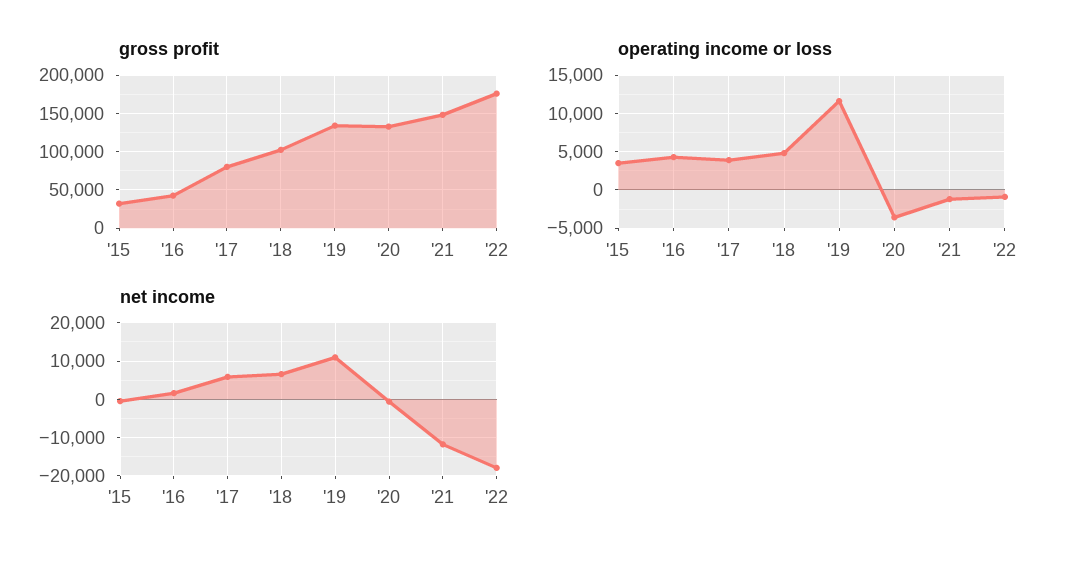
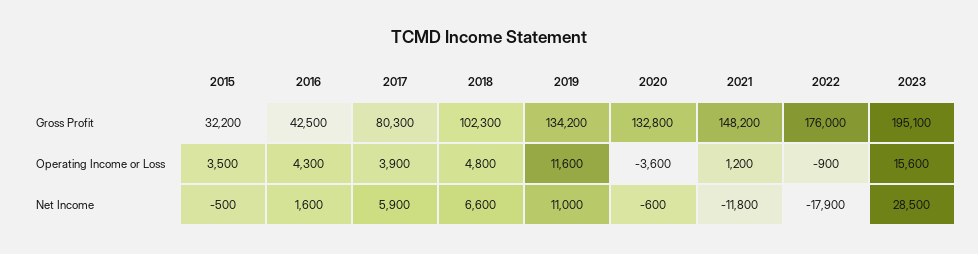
operating income or loss, '21: -1000 -> 1200
gross profit, 2023: none -> 195100
operating income or loss, 2023: none -> 15600
net income, 2023: none -> 28500

